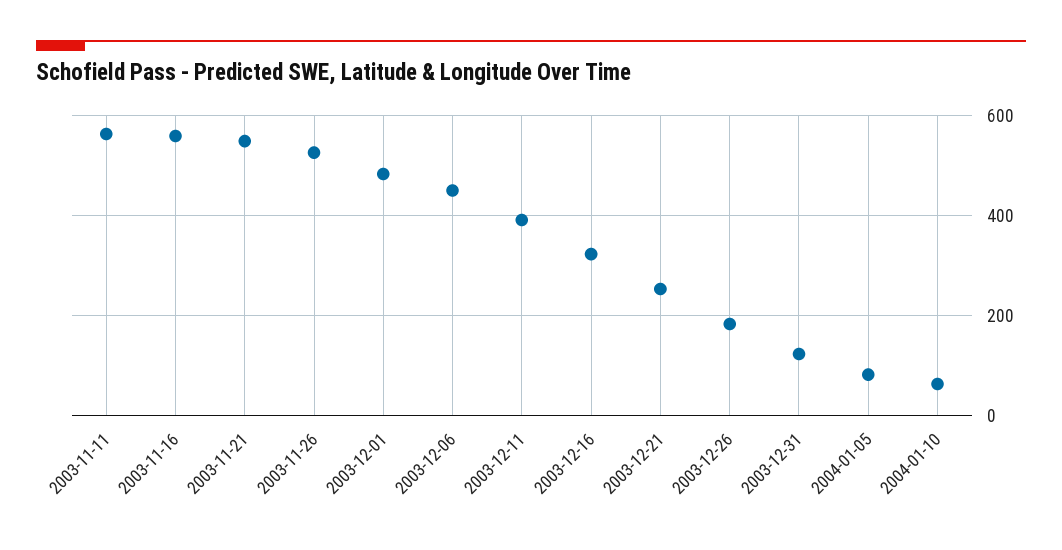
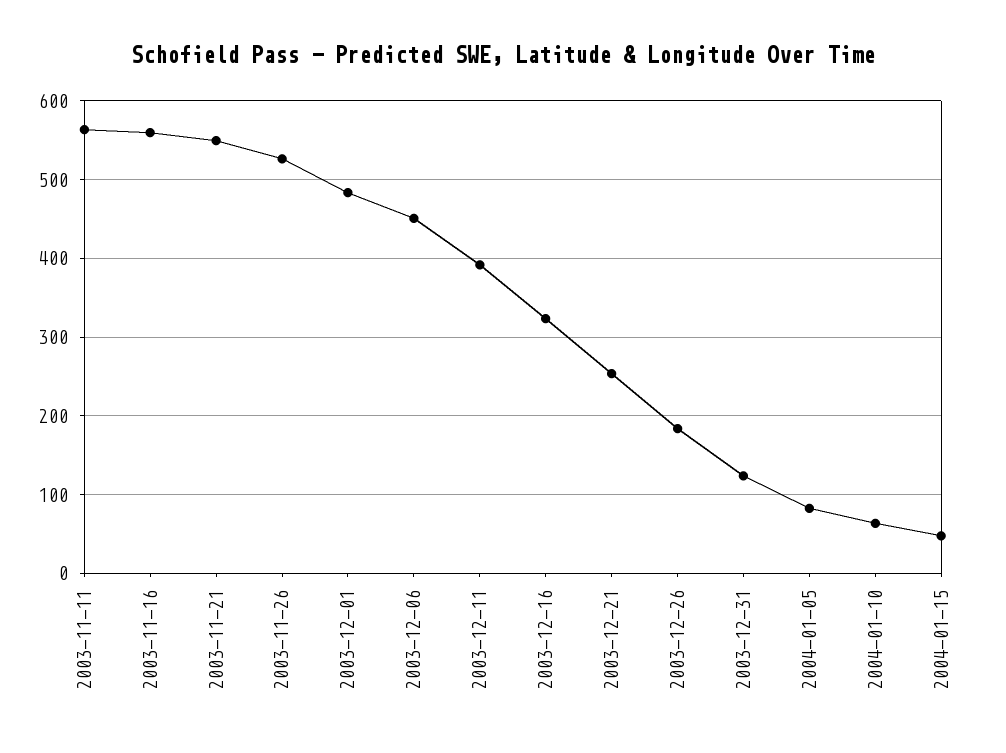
2004-01-15: none -> 50

